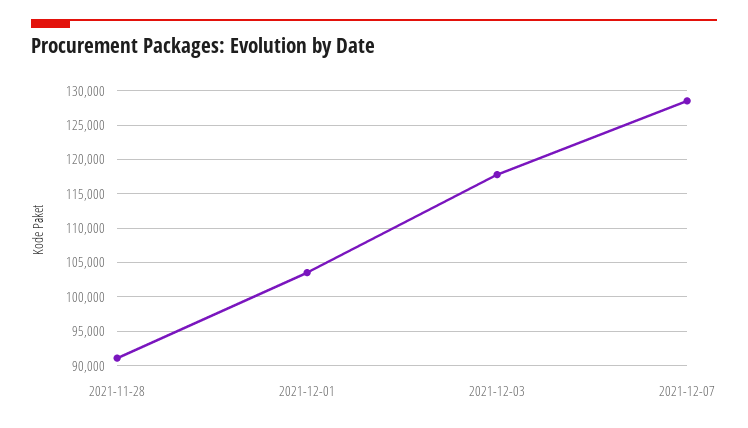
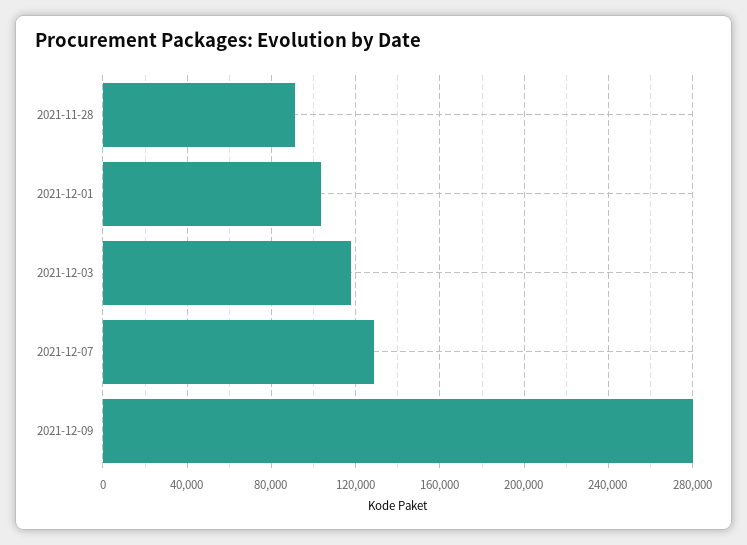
2021-12-09: none -> 280000

